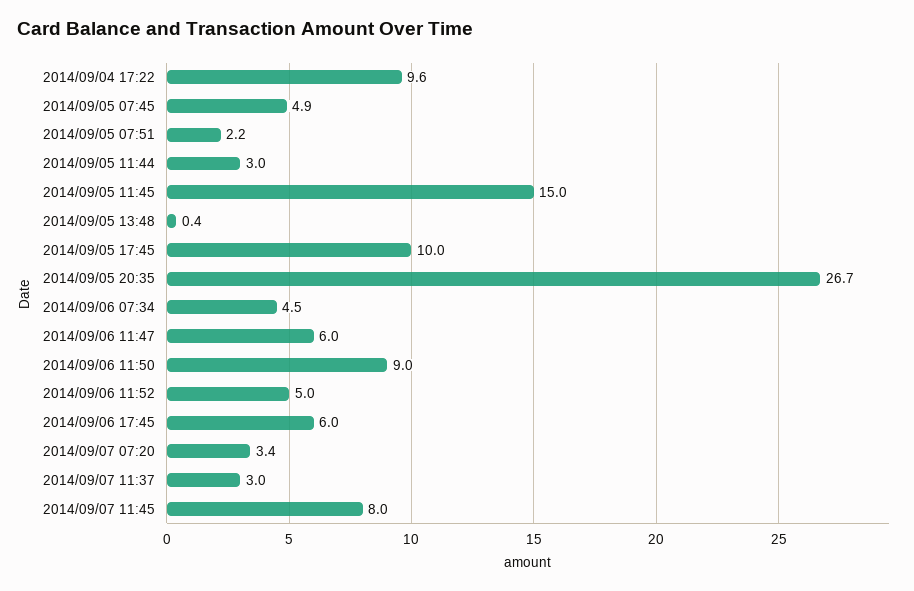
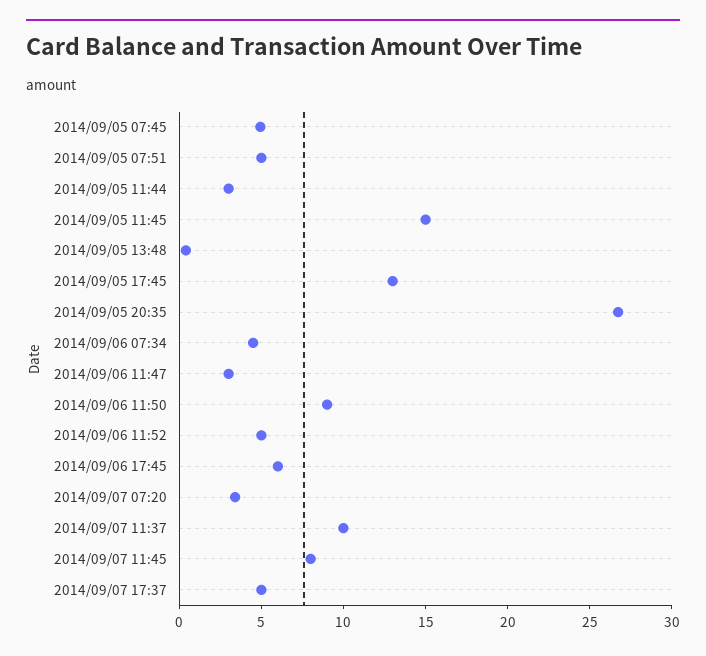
2014/09/04 17:22: 9.6 -> none
2014/09/05 07:51: 2.2 -> 5
2014/09/05 17:45: 10 -> 13
2014/09/06 11:47: 6 -> 3
2014/09/07 11:37: 3 -> 10
2014/09/07 17:37: none -> 5

